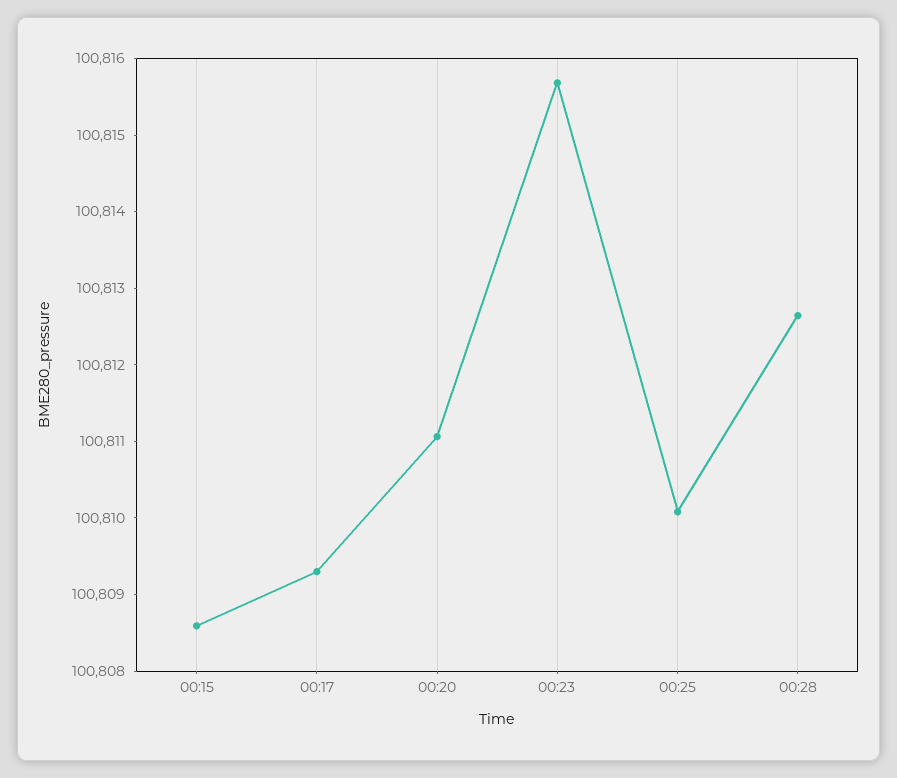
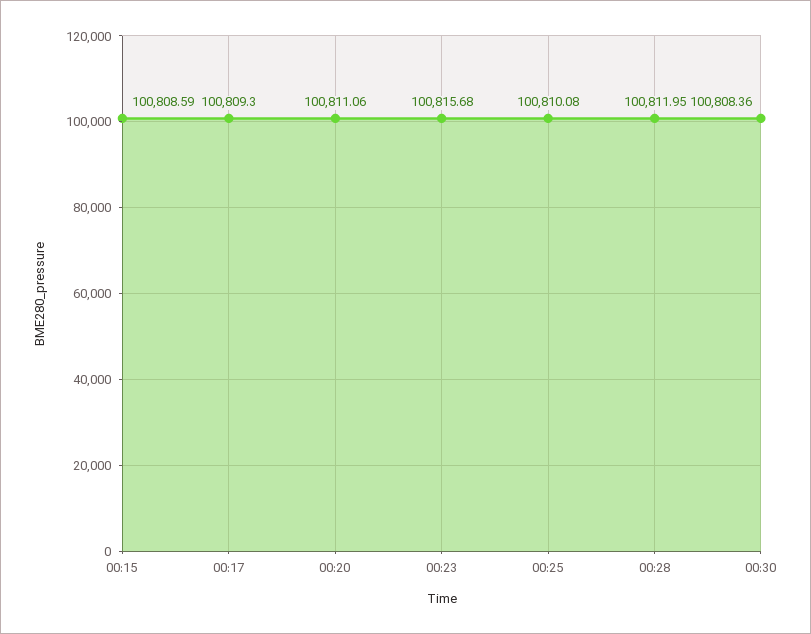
00:28: 100812.6 -> 100811.95
00:30: none -> 100808.36

